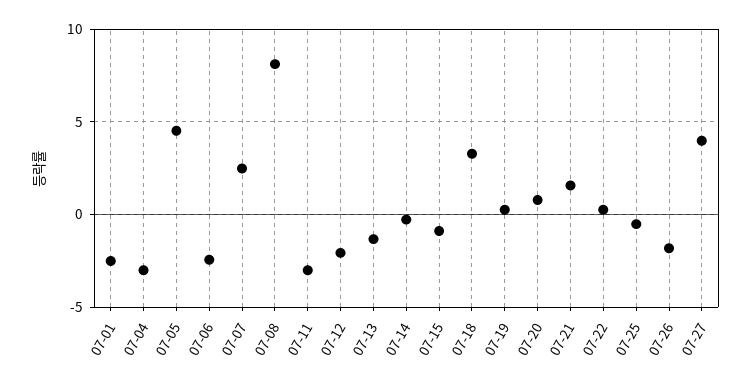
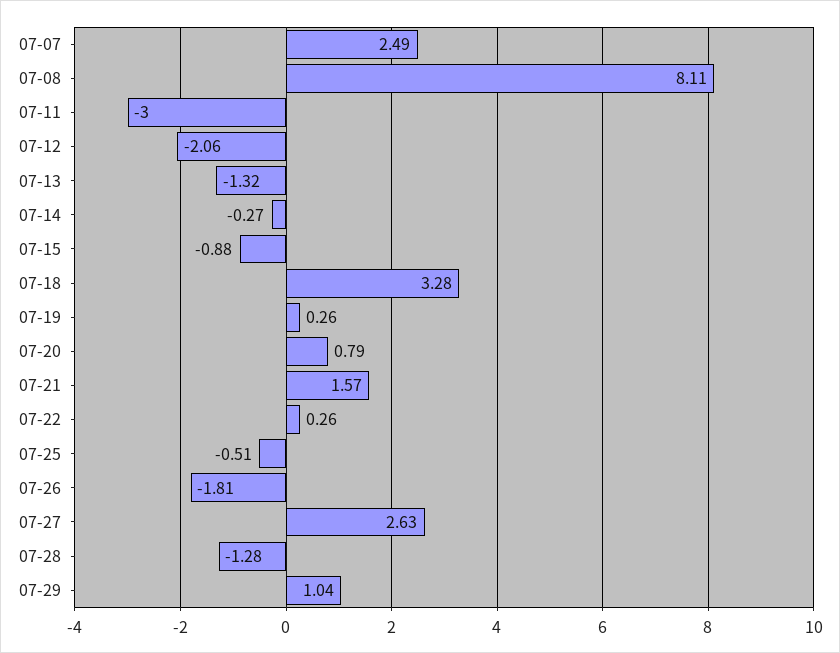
07-01: -2.5 -> none
07-04: -3 -> none
07-05: 4.5 -> none
07-06: -2.5 -> none
07-27: 4 -> 2.63
07-28: none -> -1.28
07-29: none -> 1.04

